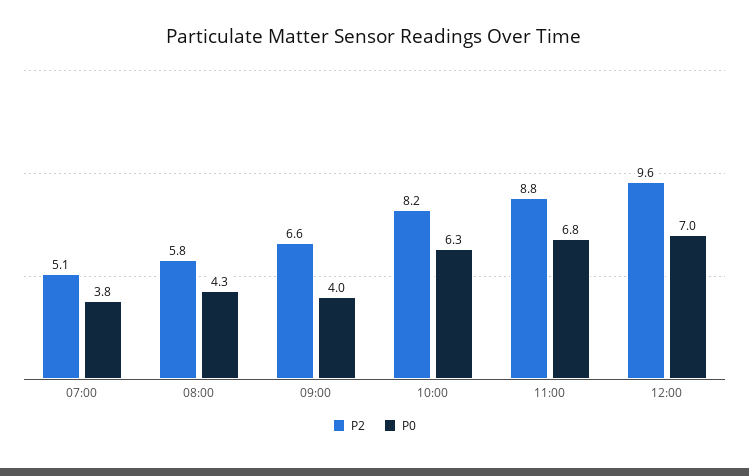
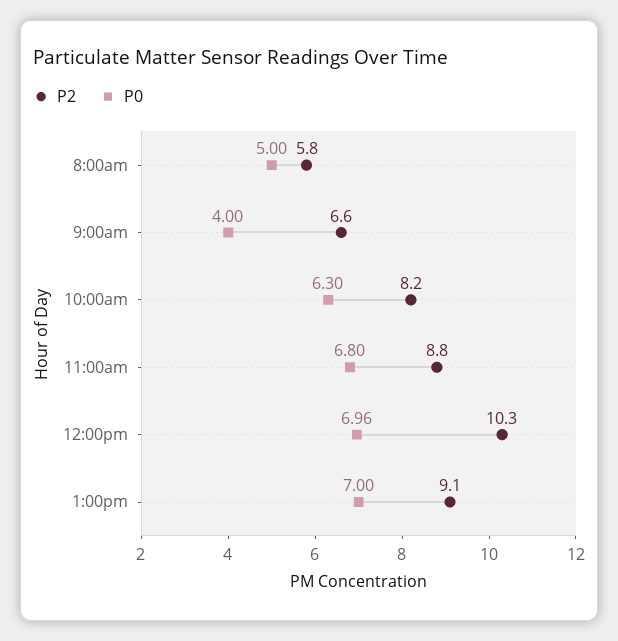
P2, 07:00: 5.1 -> none
P0, 07:00: 3.8 -> none
P0, 08:00: 4.3 -> 5
P2, 12:00: 9.6 -> 10.3
P2, 1:00pm: none -> 9.1
P0, 1:00pm: none -> 7

